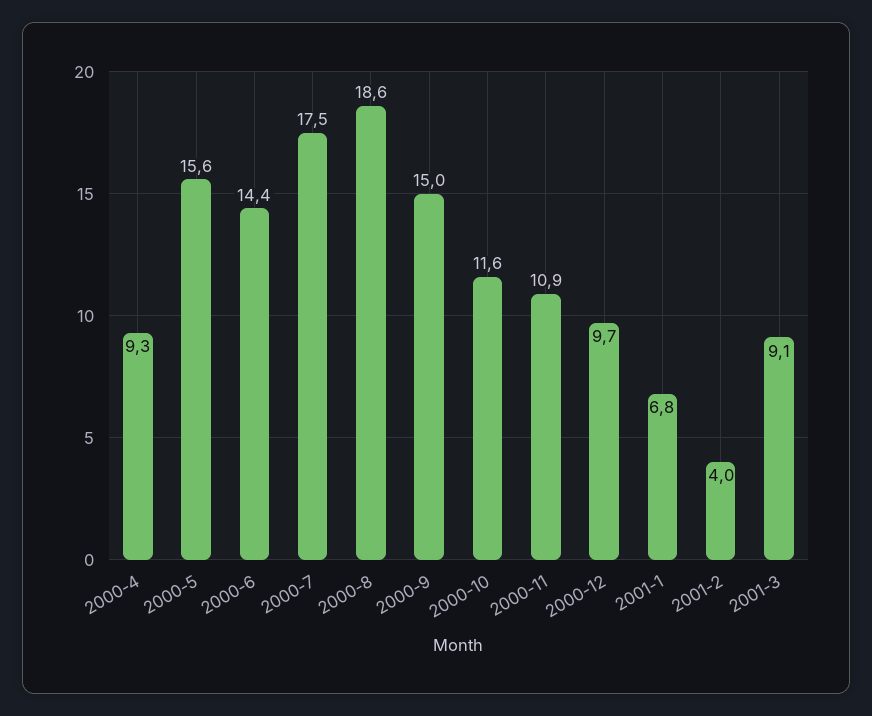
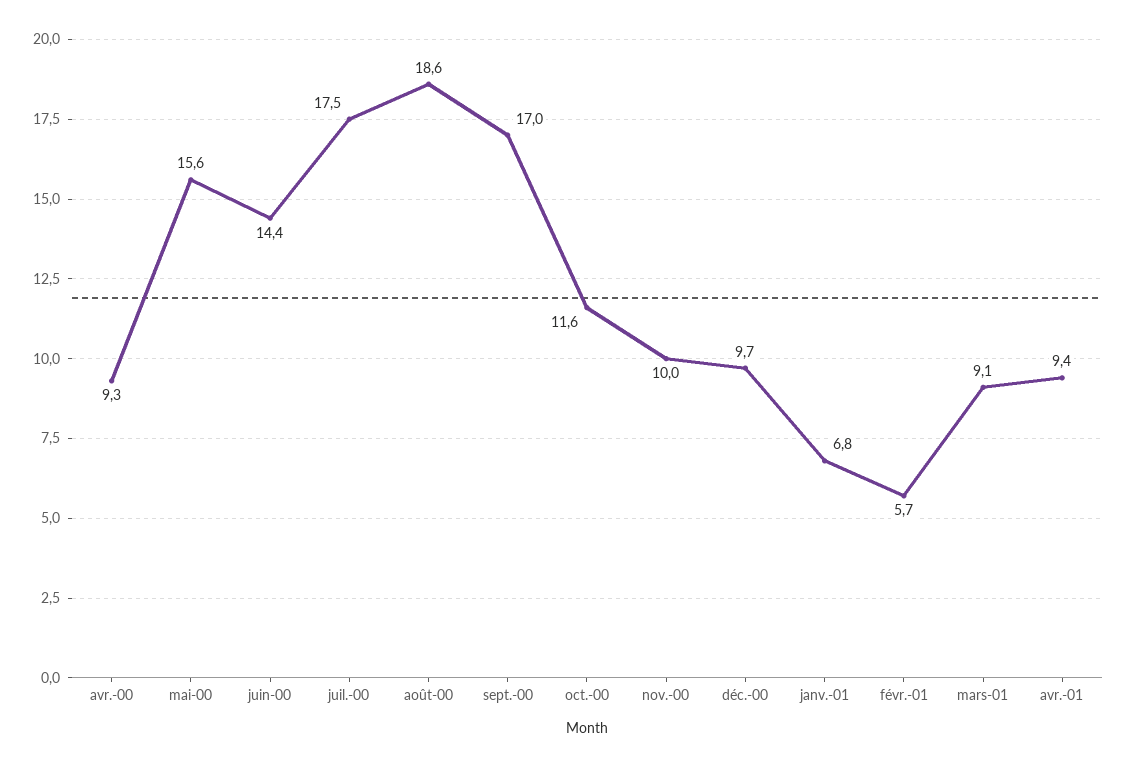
2000-9: 15 -> 17
2000-11: 10.9 -> 10
2001-2: 4 -> 5.7
avr.-01: none -> 9.4

